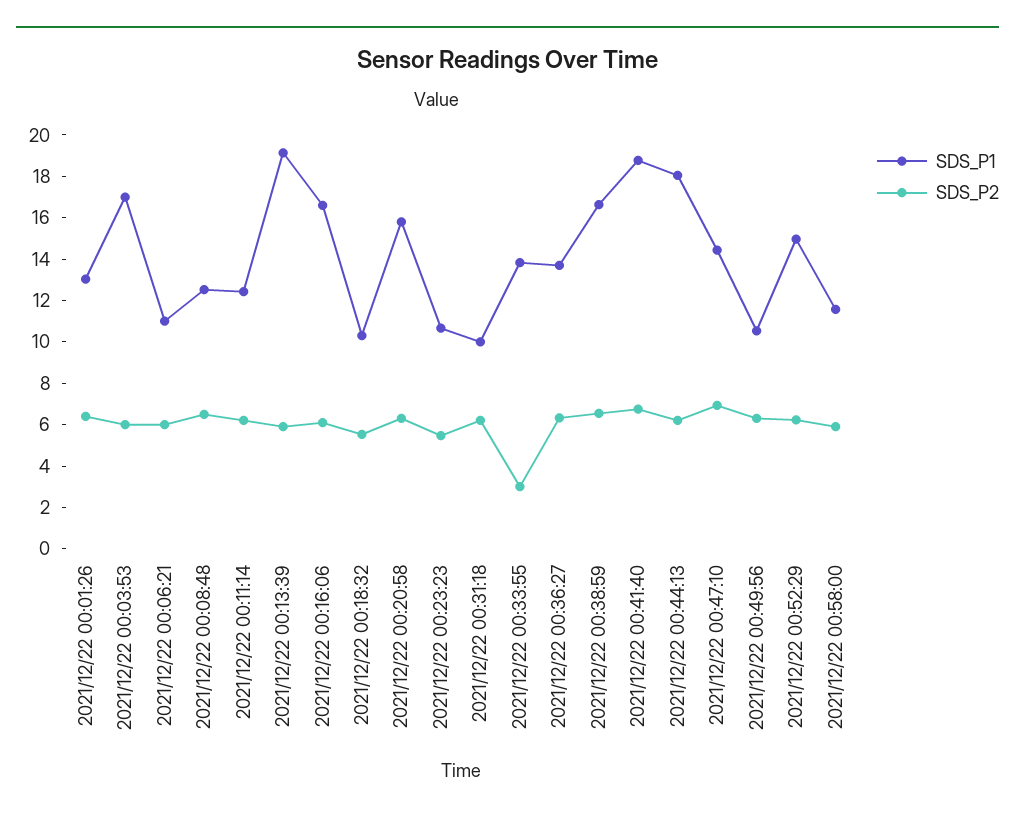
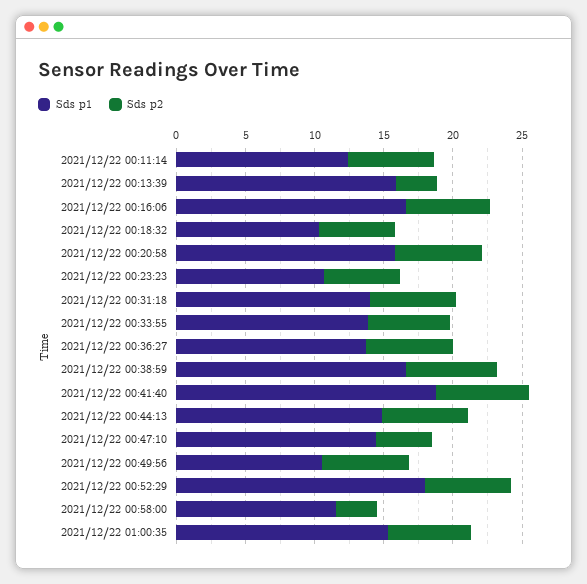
SDS_P1, 2021/12/22 00:01:26: 13 -> none
SDS_P2, 2021/12/22 00:01:26: 6.5 -> none
SDS_P1, 2021/12/22 00:03:53: 17 -> none
SDS_P2, 2021/12/22 00:03:53: 6 -> none
SDS_P1, 2021/12/22 00:06:21: 11 -> none
SDS_P2, 2021/12/22 00:06:21: 6 -> none
SDS_P1, 2021/12/22 00:08:48: 12.5 -> none
SDS_P2, 2021/12/22 00:08:48: 6.5 -> none
SDS_P1, 2021/12/22 00:13:39: 19 -> 16
SDS_P2, 2021/12/22 00:13:39: 6 -> 3
SDS_P1, 2021/12/22 00:31:18: 10 -> 14
SDS_P2, 2021/12/22 00:33:55: 3 -> 6
SDS_P1, 2021/12/22 00:44:13: 18 -> 15
SDS_P2, 2021/12/22 00:47:10: 7 -> 4
SDS_P1, 2021/12/22 00:52:29: 15 -> 18
SDS_P2, 2021/12/22 00:58:00: 6 -> 3
SDS_P1, 2021/12/22 01:00:35: none -> 15
SDS_P2, 2021/12/22 01:00:35: none -> 6

